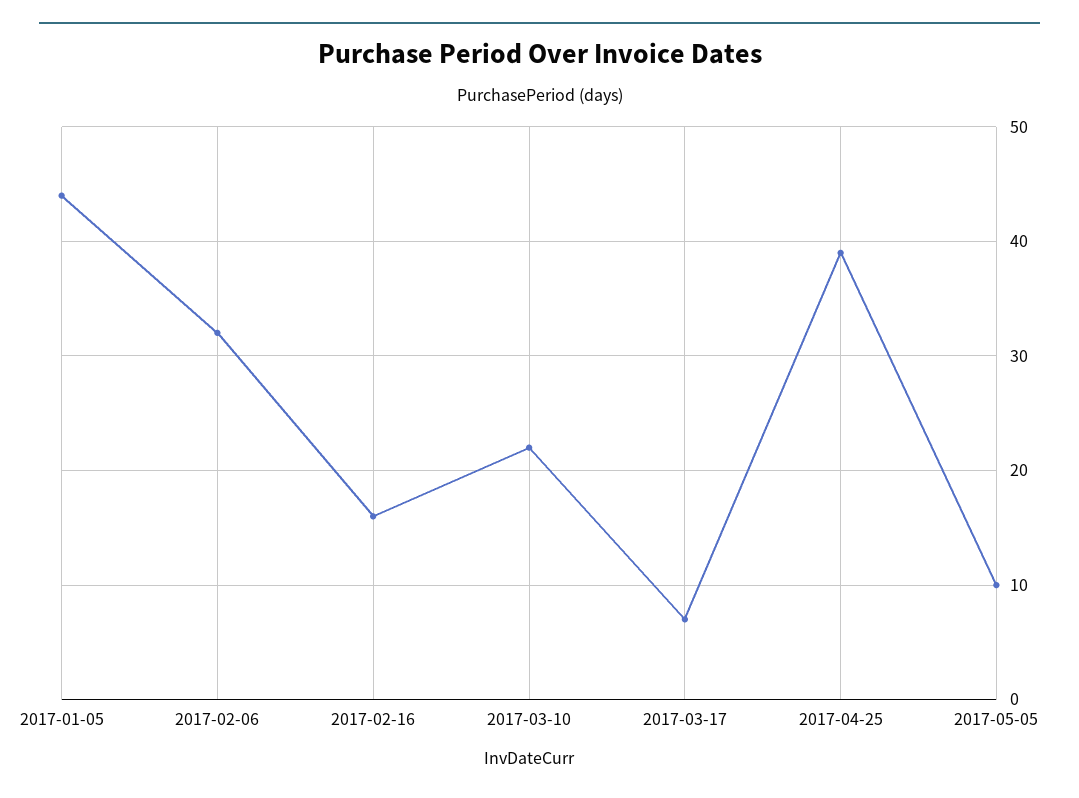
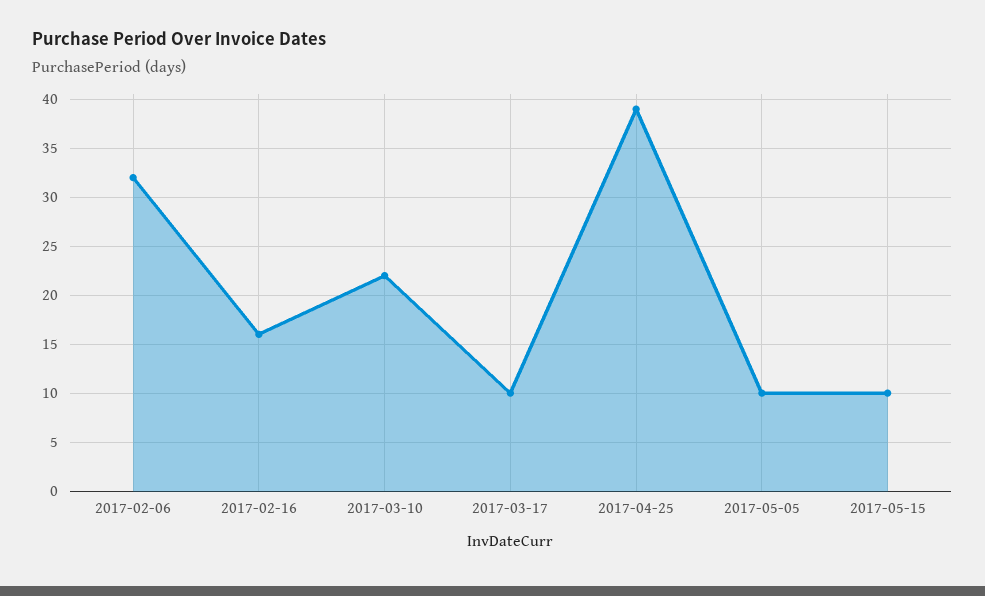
2017-01-05: 44 -> none
2017-03-17: 7 -> 10
2017-05-15: none -> 10

